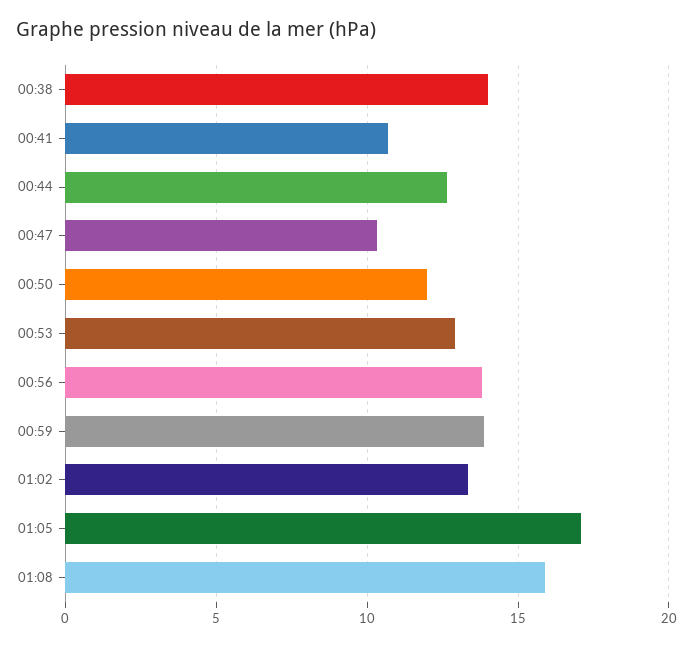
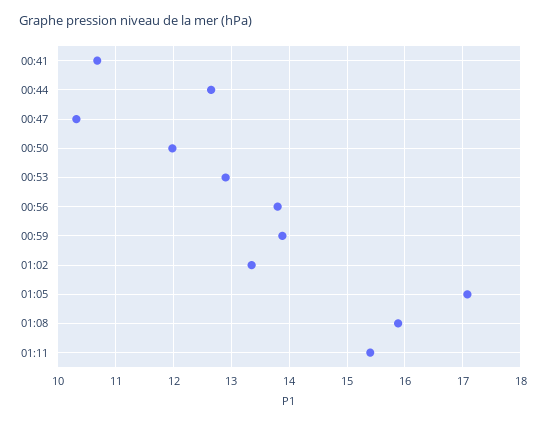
00:38: 14 -> none
01:11: none -> 15.4

